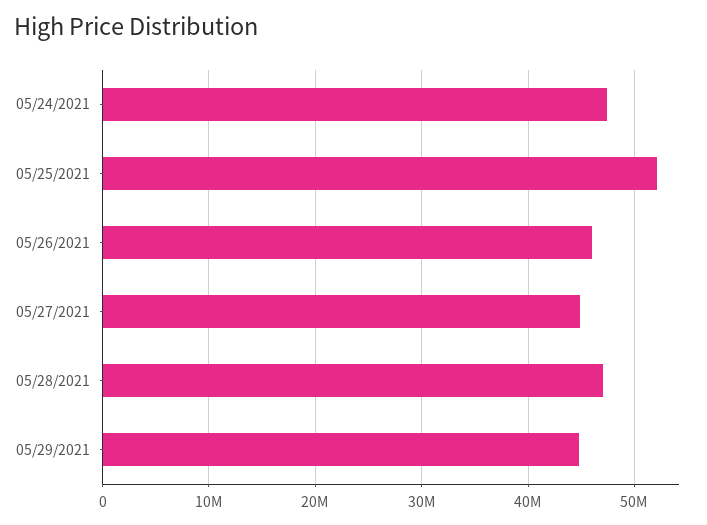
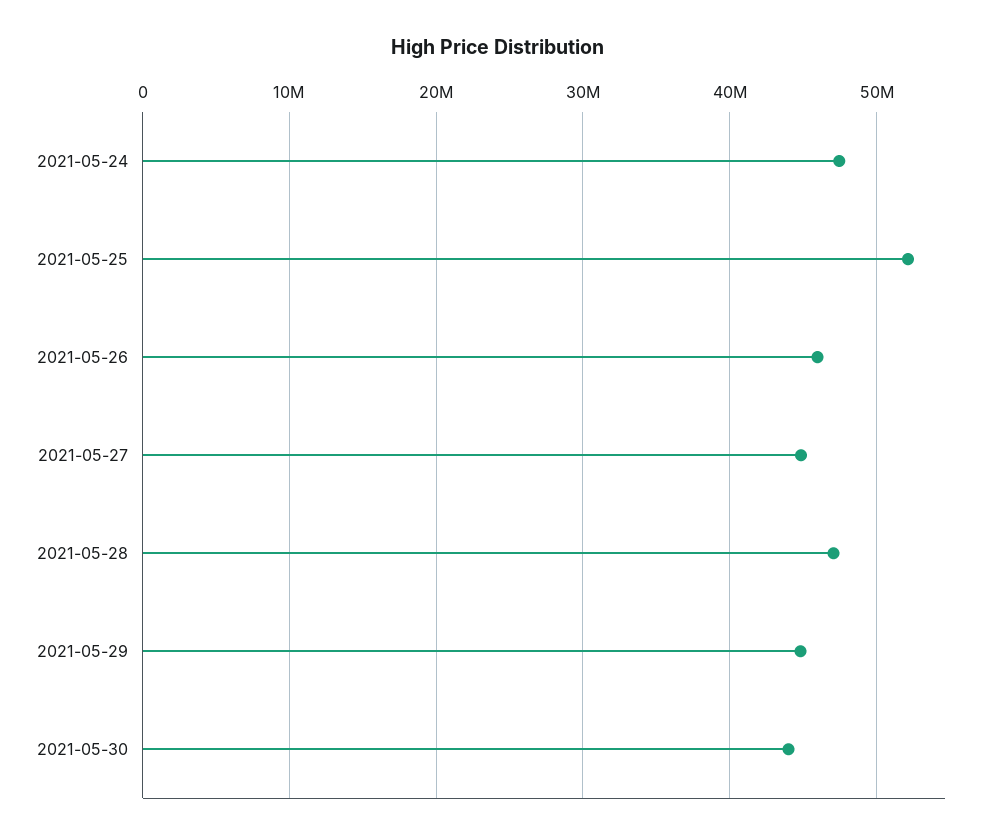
2021-05-30: none -> 44000000

